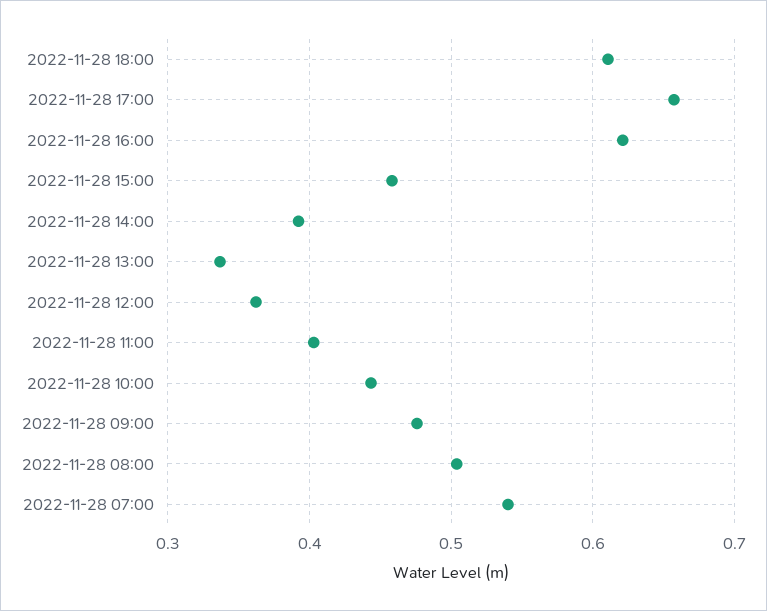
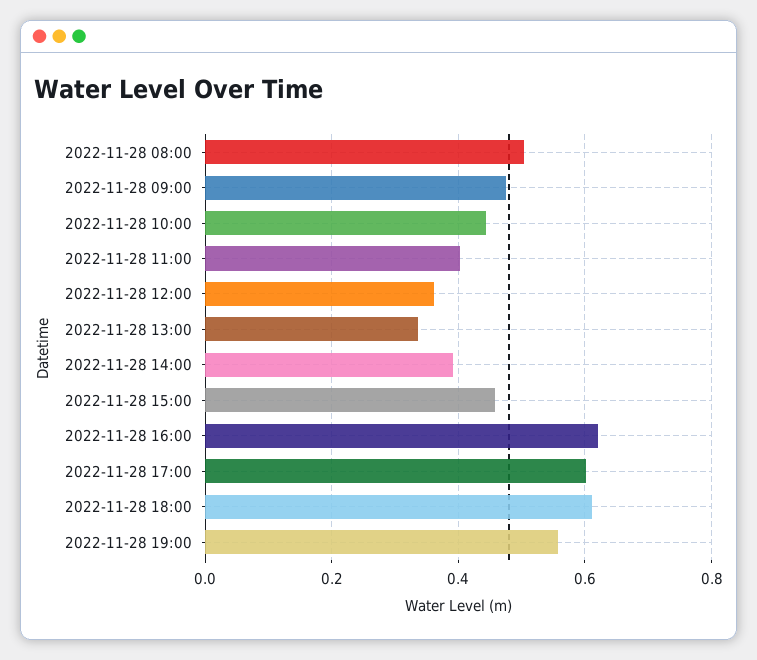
2022-11-28 17:00: 0.66 -> 0.6
2022-11-28 07:00: 0.54 -> none
2022-11-28 19:00: none -> 0.56

